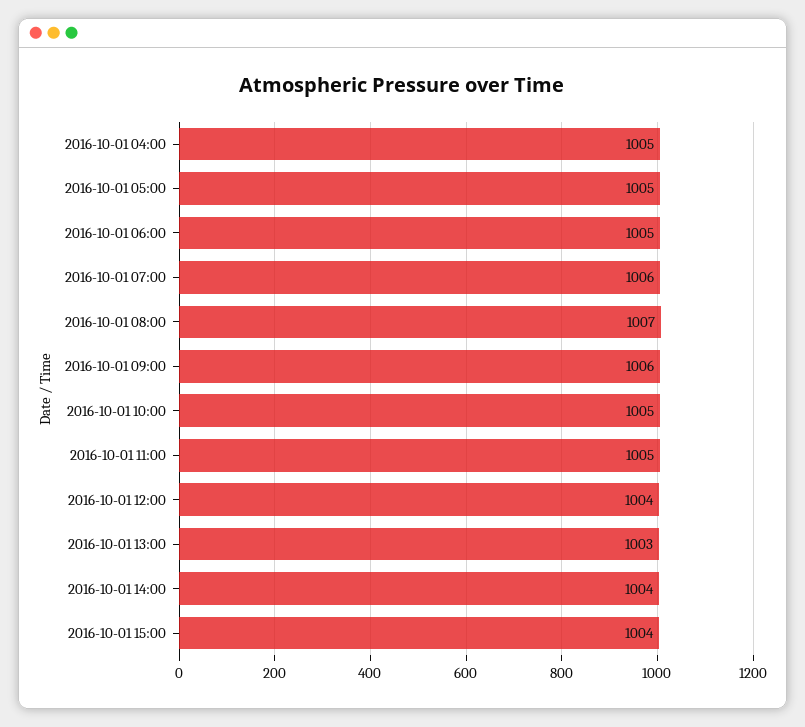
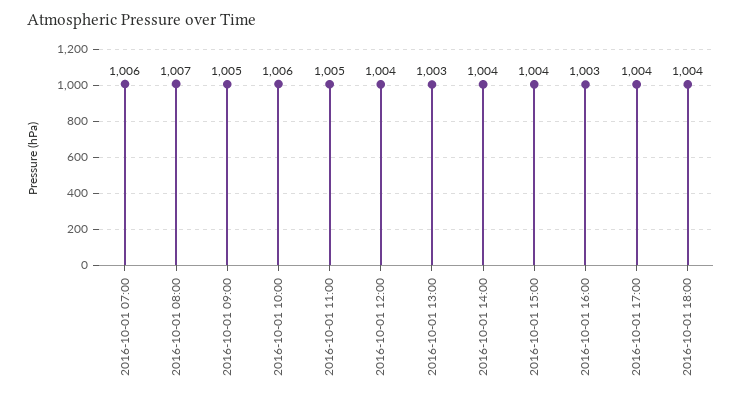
2016-10-01 04:00: 1005 -> none
2016-10-01 05:00: 1005 -> none
2016-10-01 06:00: 1005 -> none
2016-10-01 09:00: 1006 -> 1005
2016-10-01 10:00: 1005 -> 1006
2016-10-01 16:00: none -> 1003
2016-10-01 17:00: none -> 1004
2016-10-01 18:00: none -> 1004

